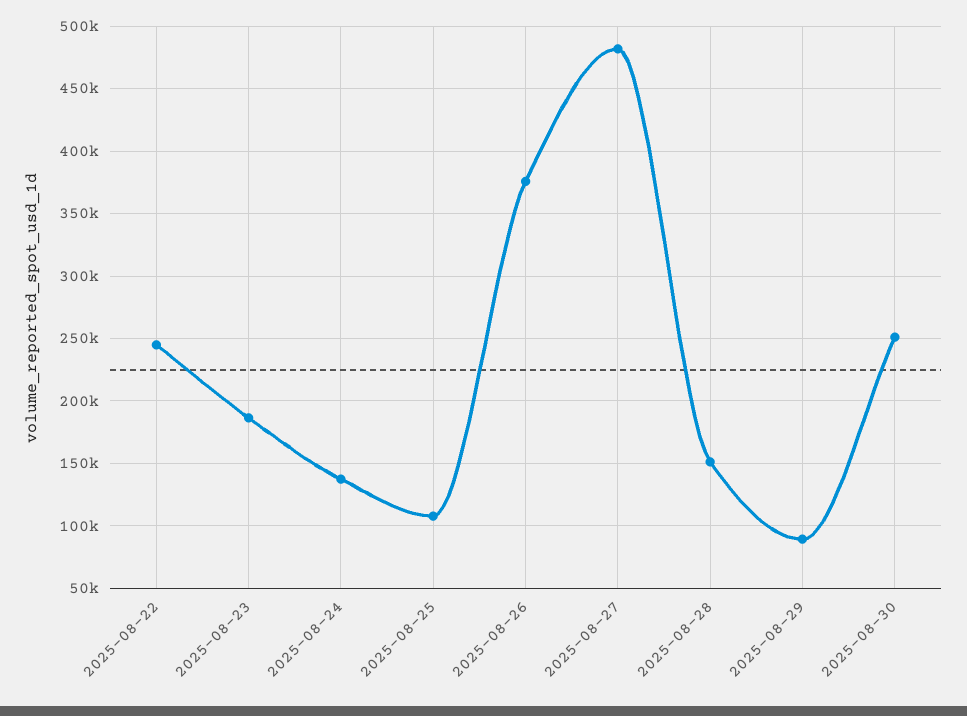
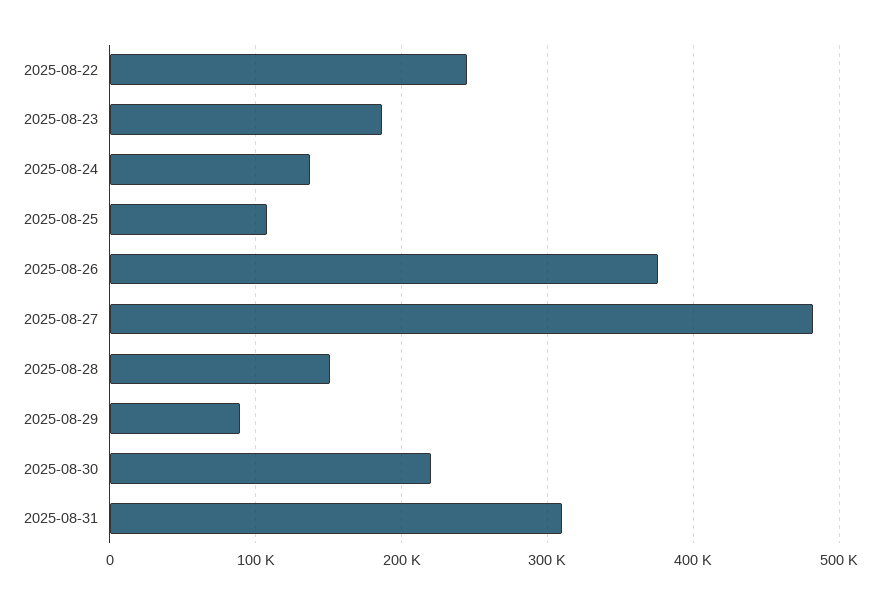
2025-08-30: 250000 -> 220000
2025-08-31: none -> 310000

